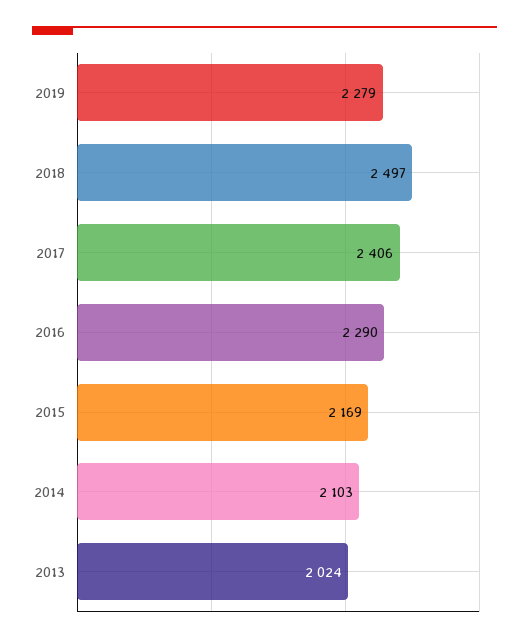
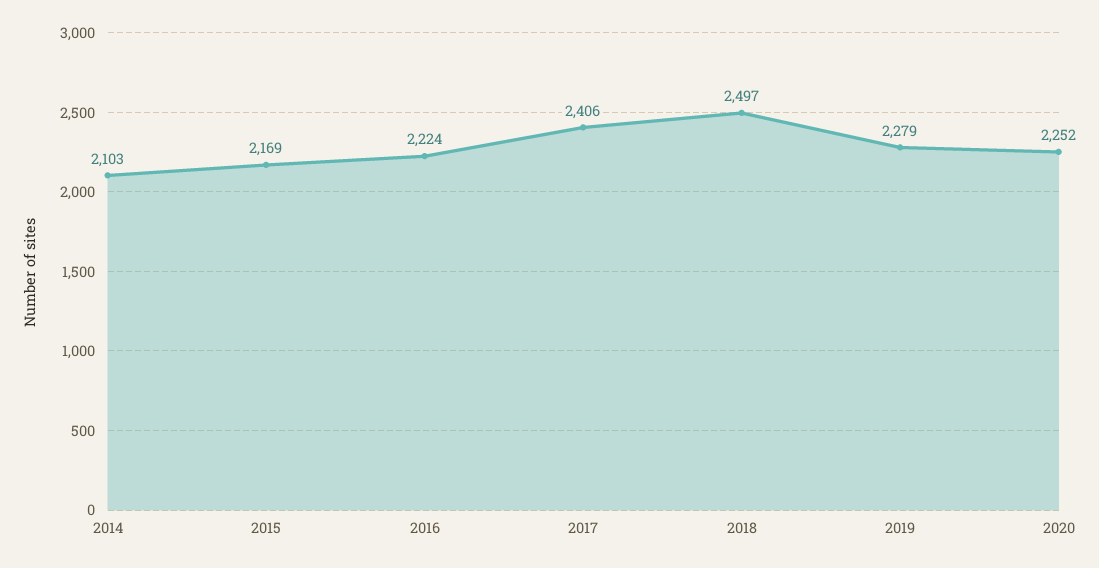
2016: 2290 -> 2224
2013: 2024 -> none
2020: none -> 2252

